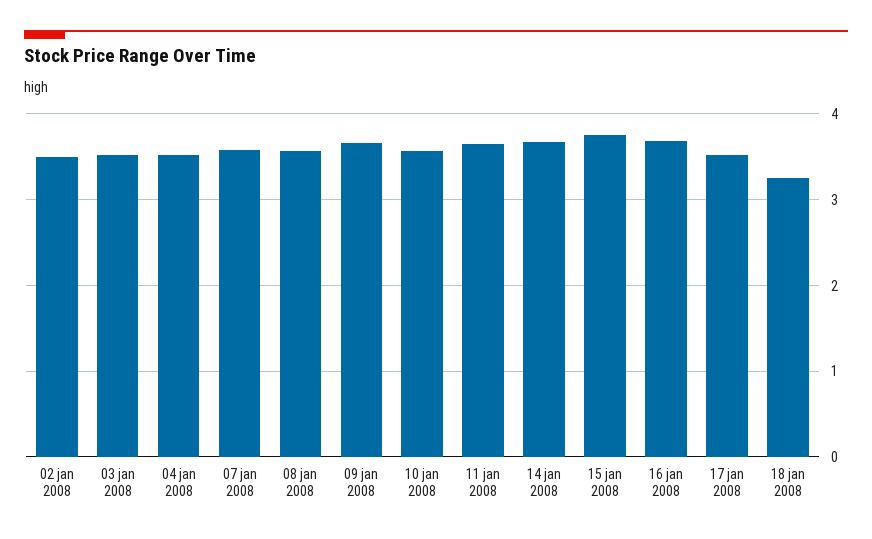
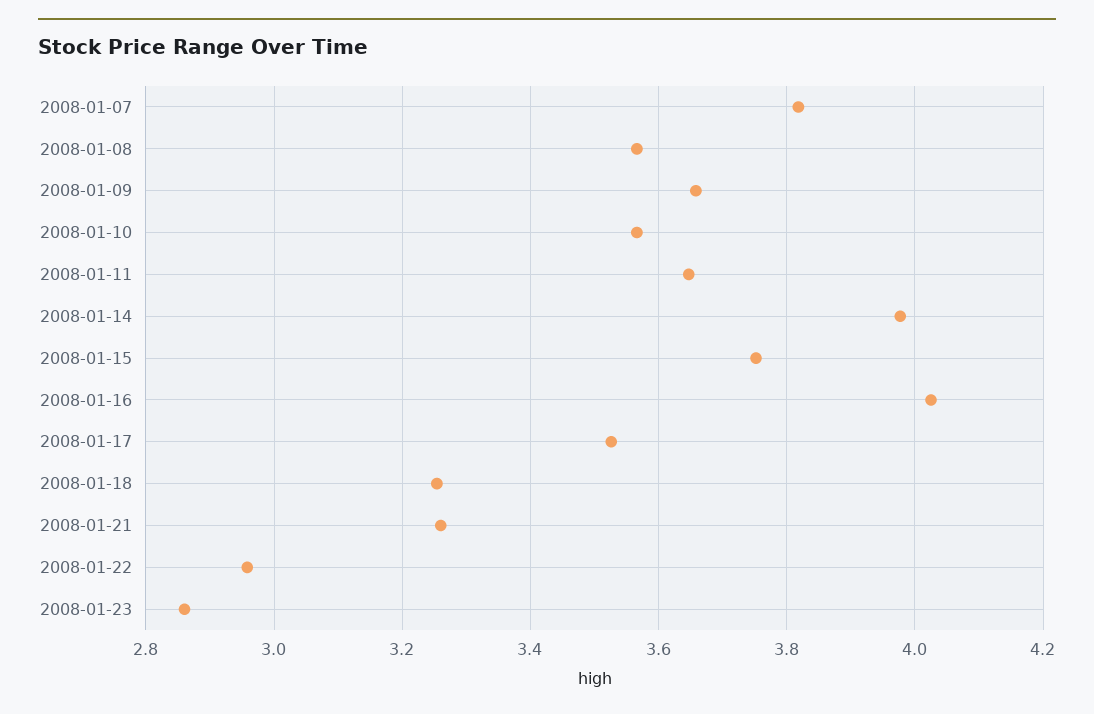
02 jan 2008: 3.5 -> none
03 jan 2008: 3.5 -> none
04 jan 2008: 3.5 -> none
07 jan 2008: 3.6 -> 3.82
14 jan 2008: 3.7 -> 3.98
16 jan 2008: 3.7 -> 4.02
2008-01-21: none -> 3.26
2008-01-22: none -> 2.96
2008-01-23: none -> 2.86

